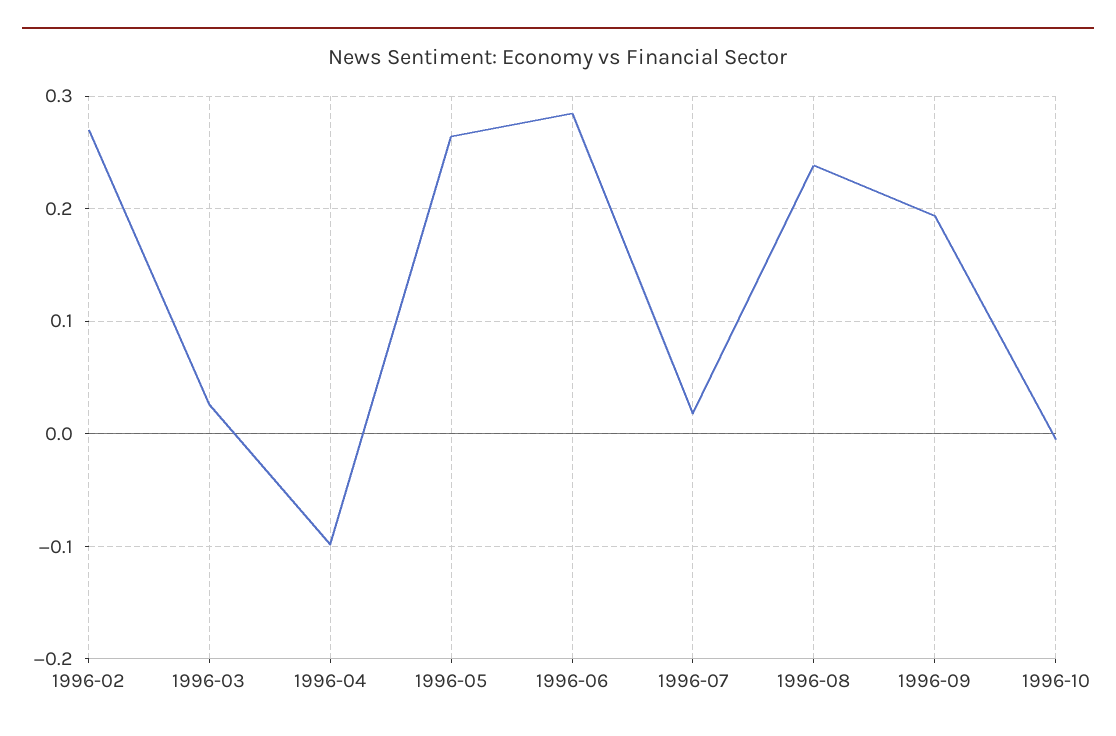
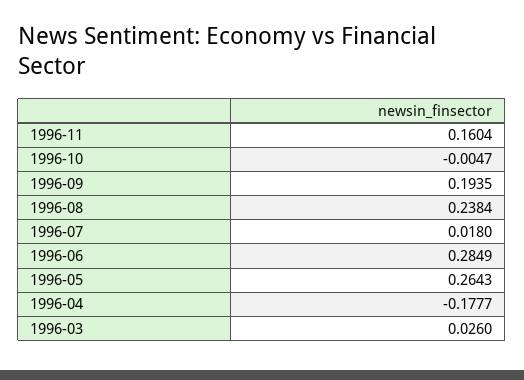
1996-02: 0.27 -> none
1996-04: -0.1 -> -0.1777
1996-11: none -> 0.1604

